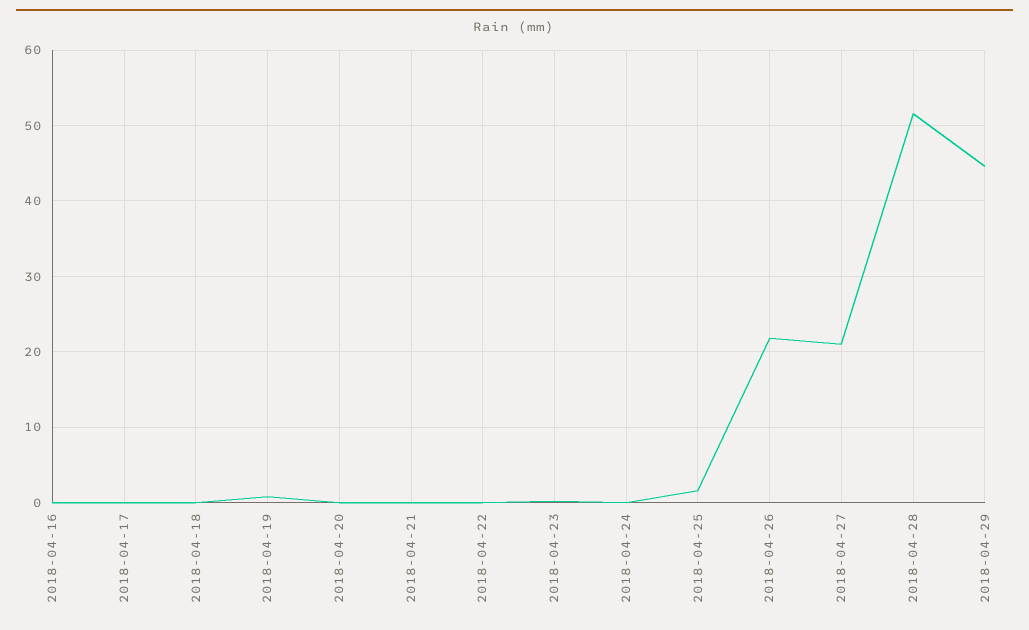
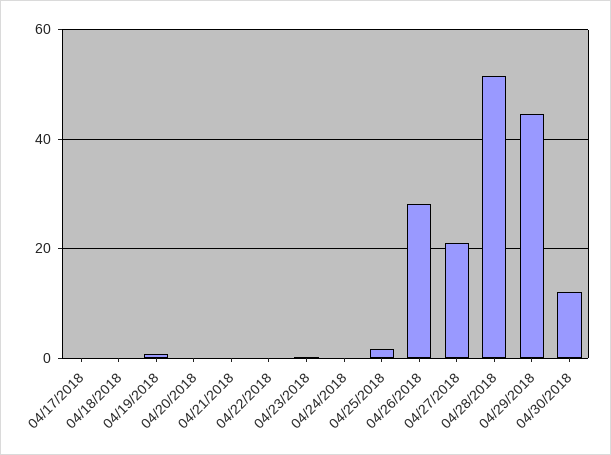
2018-04-16: 0 -> none
2018-04-26: 22 -> 28
04/30/2018: none -> 12

